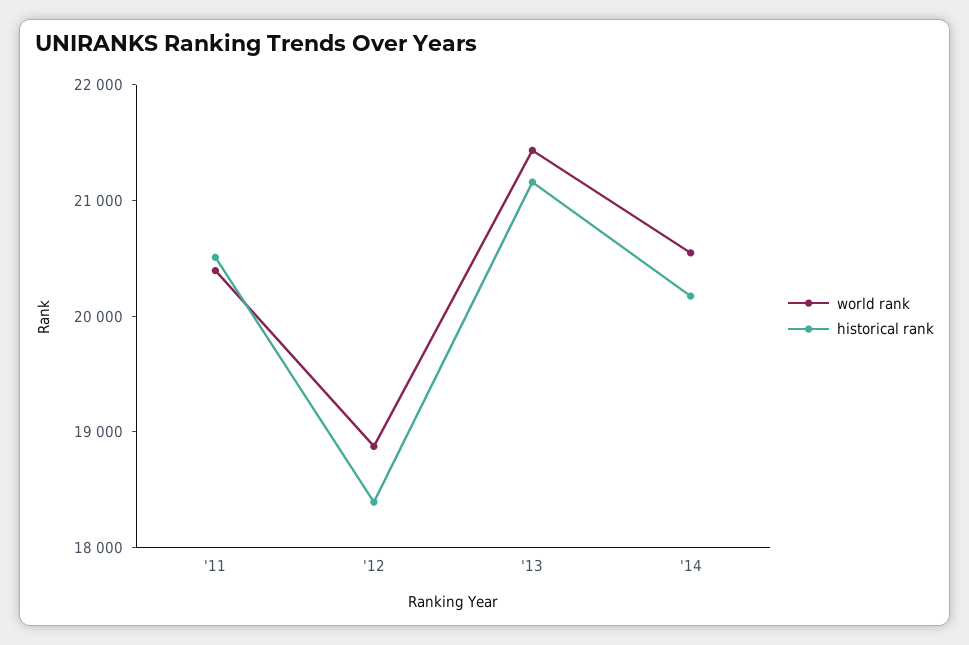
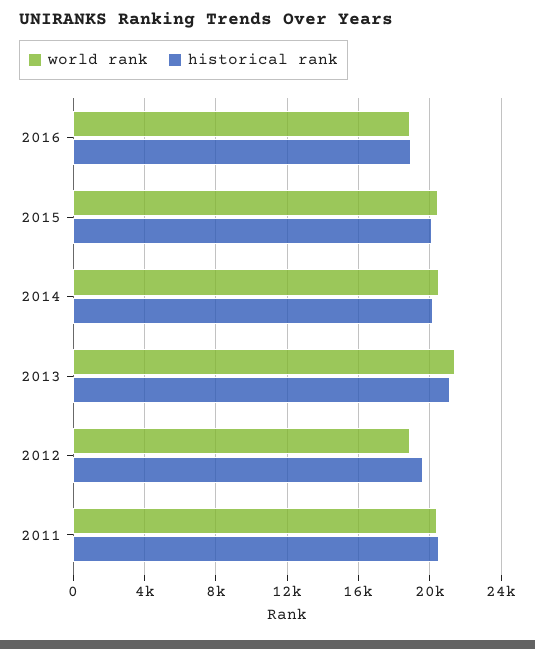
historical rank, '12: 18400 -> 19500
world rank, 2016: none -> 19000
historical rank, 2016: none -> 19000
world rank, 2015: none -> 20500
historical rank, 2015: none -> 20000

